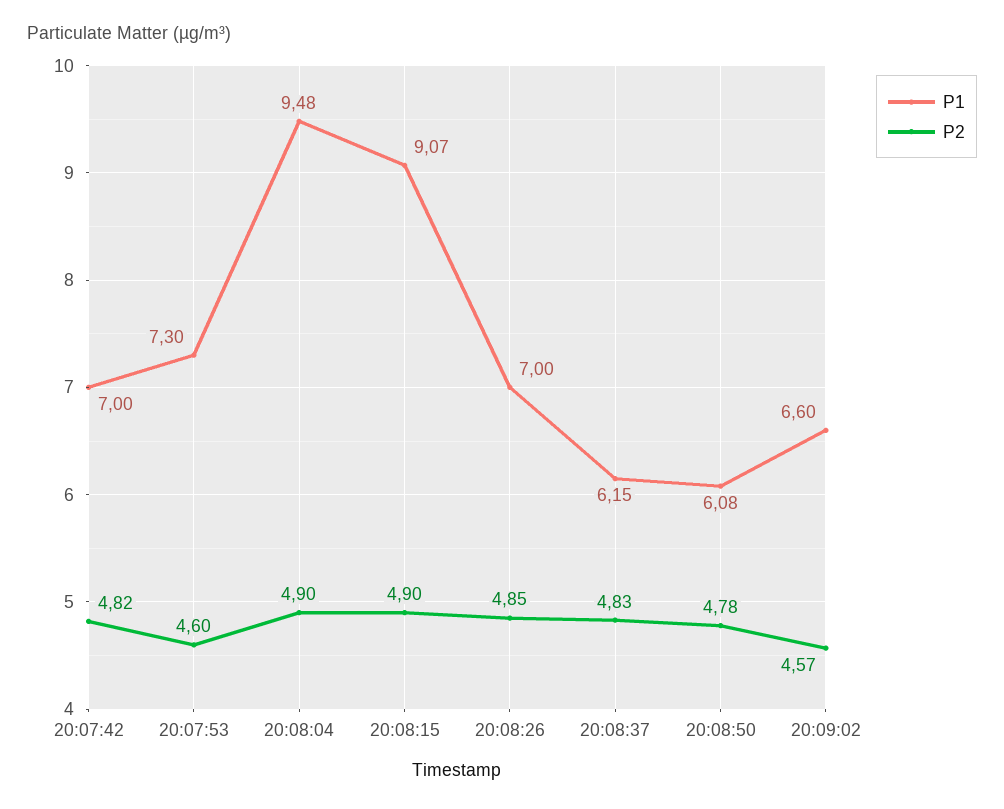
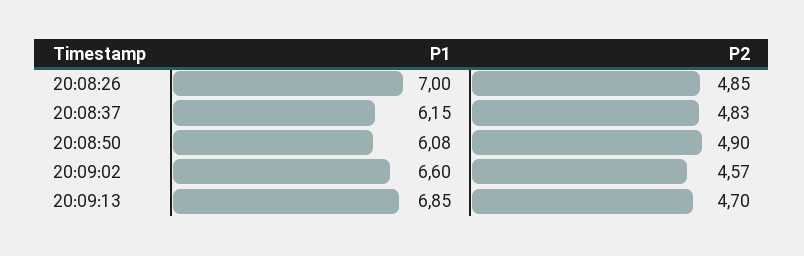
P1, 20:07:42: 7 -> none
P2, 20:07:42: 4.82 -> none
P1, 20:07:53: 7.3 -> none
P2, 20:07:53: 4.6 -> none
P1, 20:08:04: 9.48 -> none
P2, 20:08:04: 4.9 -> none
P1, 20:08:15: 9.07 -> none
P2, 20:08:15: 4.9 -> none
P2, 20:08:50: 4.78 -> 4.9
P1, 20:09:13: none -> 6.85
P2, 20:09:13: none -> 4.7

